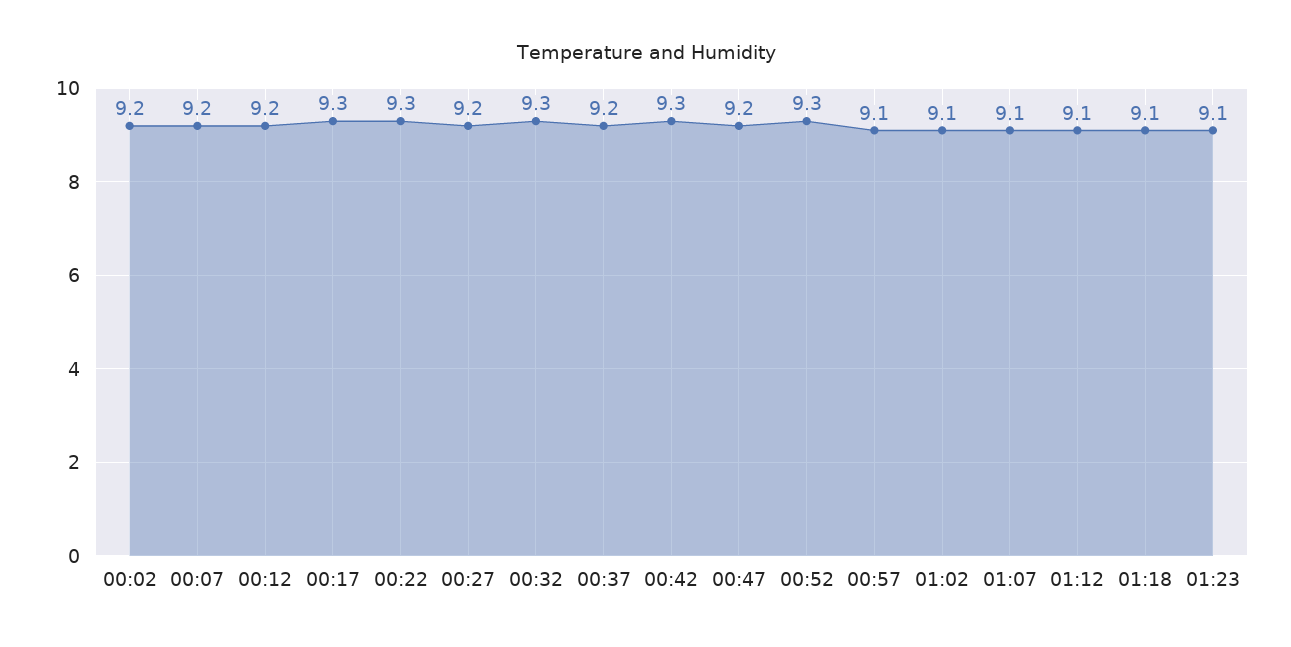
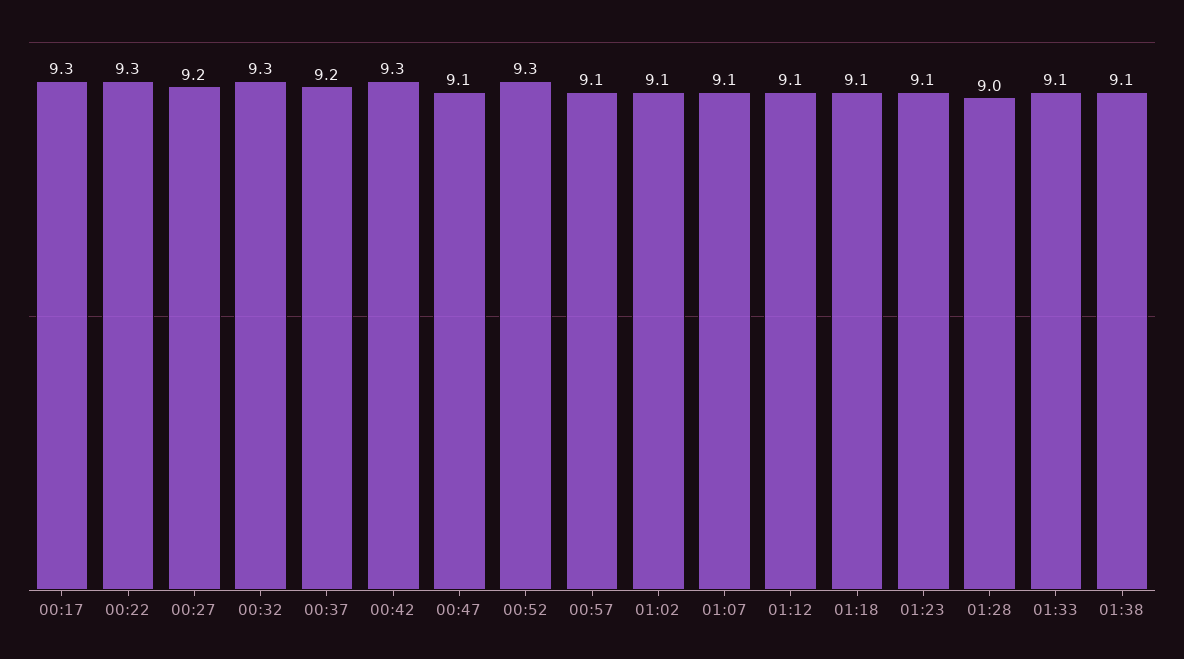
00:02: 9.2 -> none
00:07: 9.2 -> none
00:12: 9.2 -> none
00:47: 9.2 -> 9.1
01:28: none -> 9
01:33: none -> 9.1
01:38: none -> 9.1

